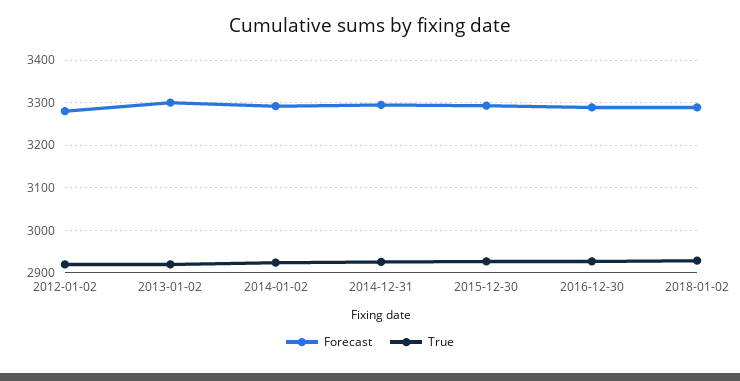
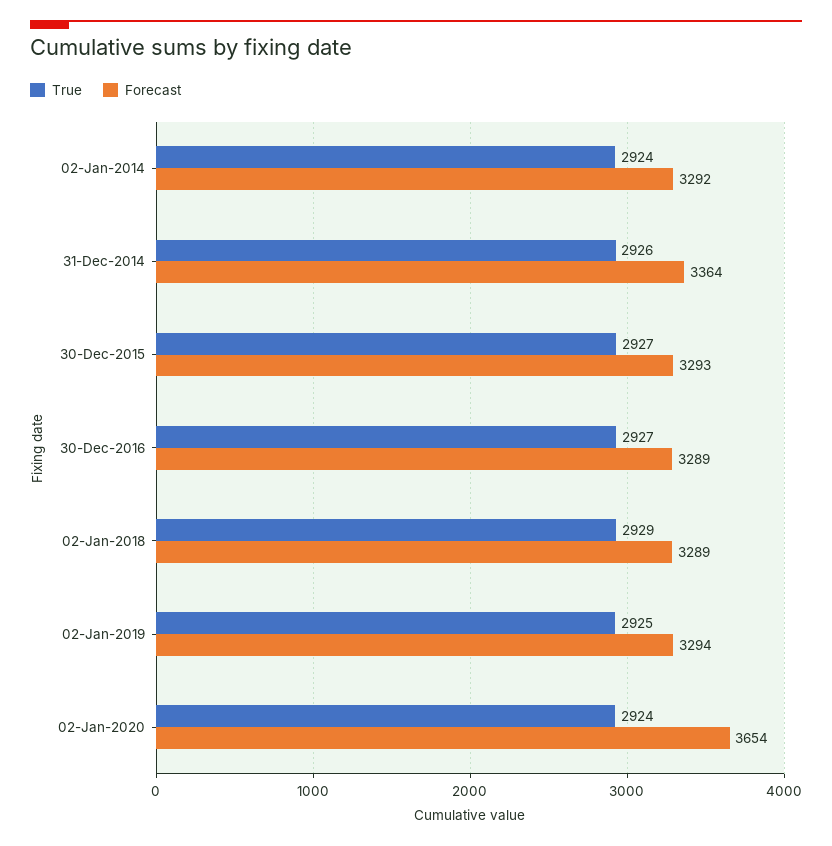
Forecast, 2012-01-02: 3280 -> none
True, 2012-01-02: 2920 -> none
Forecast, 2013-01-02: 3300 -> none
True, 2013-01-02: 2920 -> none
Forecast, 2014-12-31: 3300 -> 3364
True, 02-Jan-2019: none -> 2925
Forecast, 02-Jan-2019: none -> 3294
True, 02-Jan-2020: none -> 2924
Forecast, 02-Jan-2020: none -> 3654

